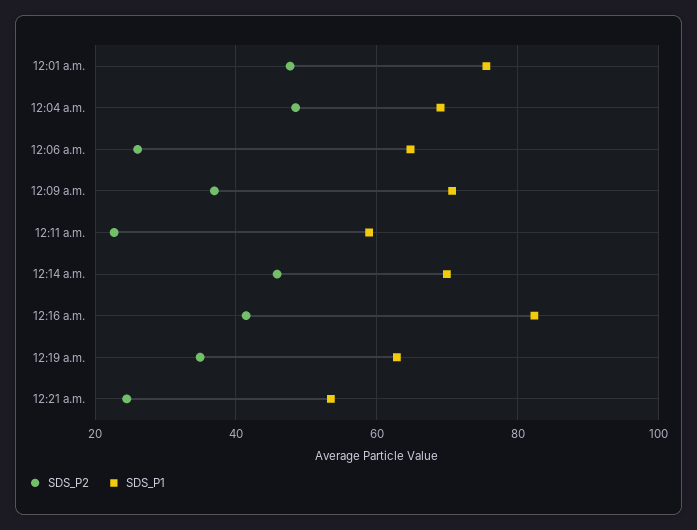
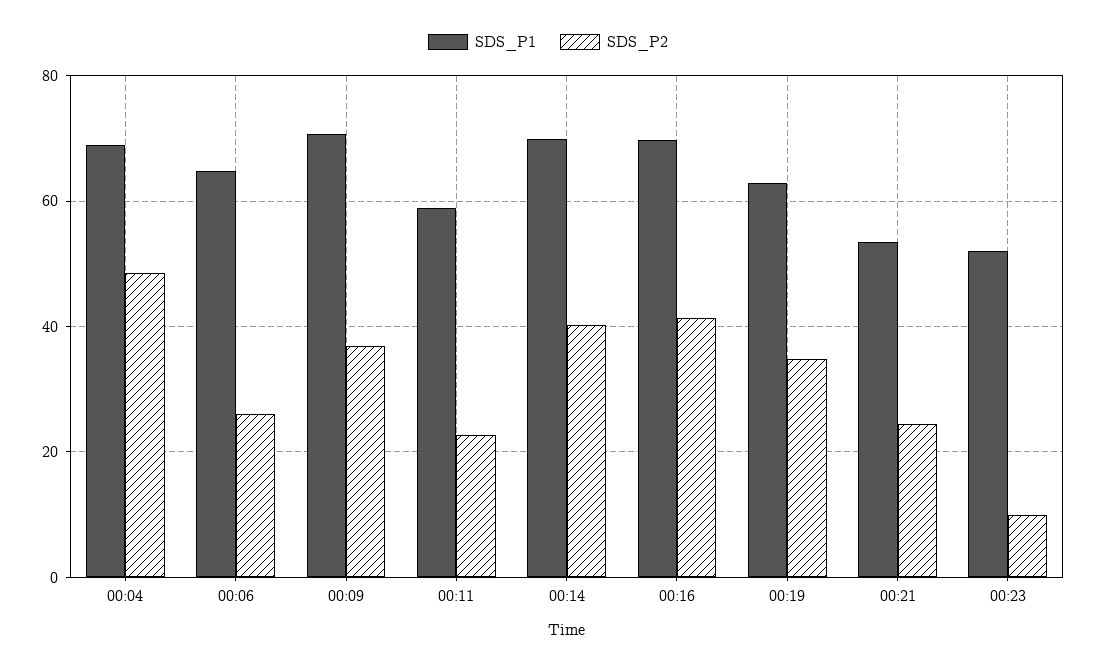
SDS_P2, 12:01 a.m.: 48 -> none
SDS_P1, 12:01 a.m.: 76 -> none
SDS_P2, 12:14 a.m.: 46 -> 40
SDS_P1, 12:16 a.m.: 82 -> 70
SDS_P1, 00:23: none -> 52
SDS_P2, 00:23: none -> 10

